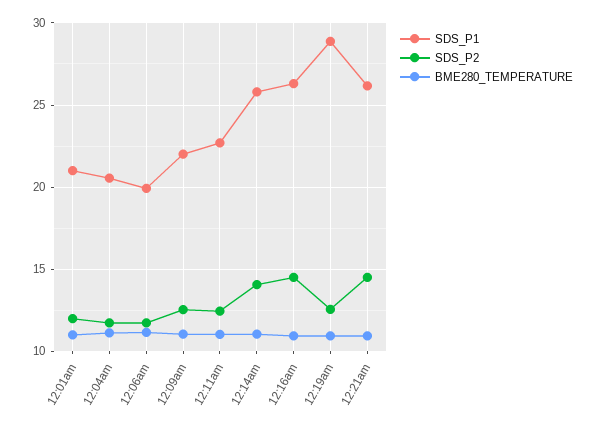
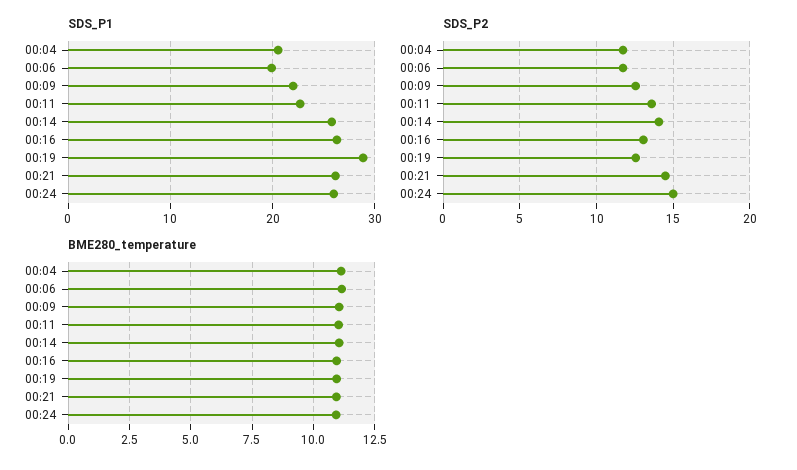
SDS_P1, 12:01am: 21 -> none
SDS_P2, 12:01am: 12 -> none
BME280_TEMPERATURE, 12:01am: 11 -> none
SDS_P2, 12:11am: 12.5 -> 13.5
SDS_P2, 12:16am: 14.5 -> 13
SDS_P1, 00:24: none -> 26
SDS_P2, 00:24: none -> 15
BME280_TEMPERATURE, 00:24: none -> 11

